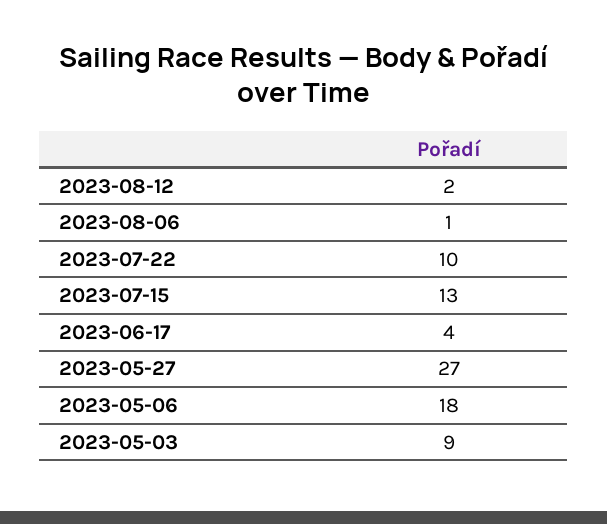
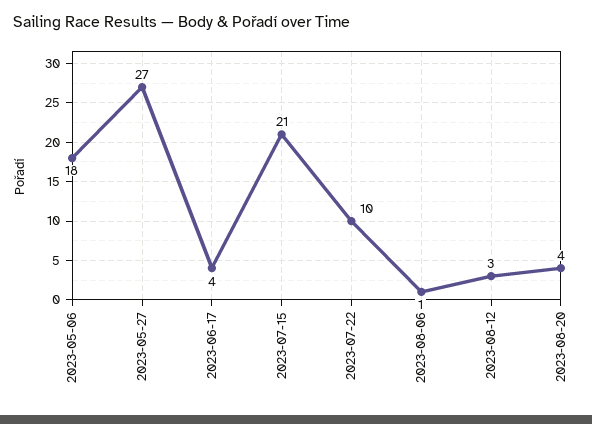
2023-08-12: 2 -> 3
2023-07-15: 13 -> 21
2023-05-03: 9 -> none
2023-08-20: none -> 4

